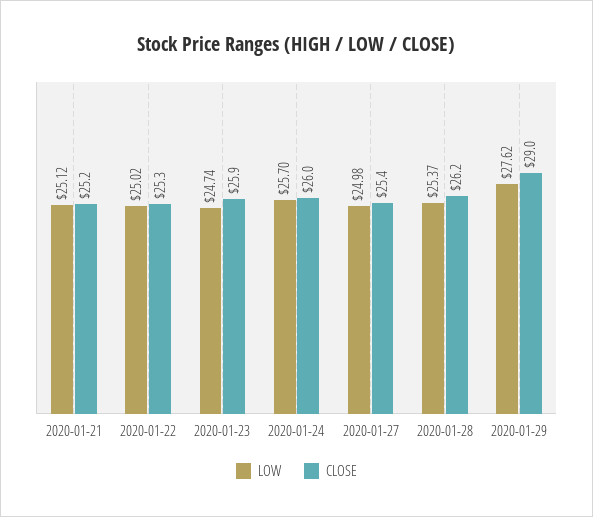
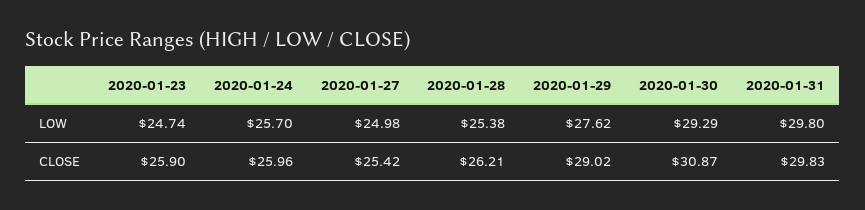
LOW, 2020-01-21: 25.12 -> none
CLOSE, 2020-01-21: 25.2 -> none
LOW, 2020-01-22: 25.02 -> none
CLOSE, 2020-01-22: 25.3 -> none
LOW, 2020-01-28: 25.37 -> 25.38
LOW, 2020-01-30: none -> 29.29
LOW, 2020-01-31: none -> 29.8
CLOSE, 2020-01-30: none -> 30.87
CLOSE, 2020-01-31: none -> 29.83

